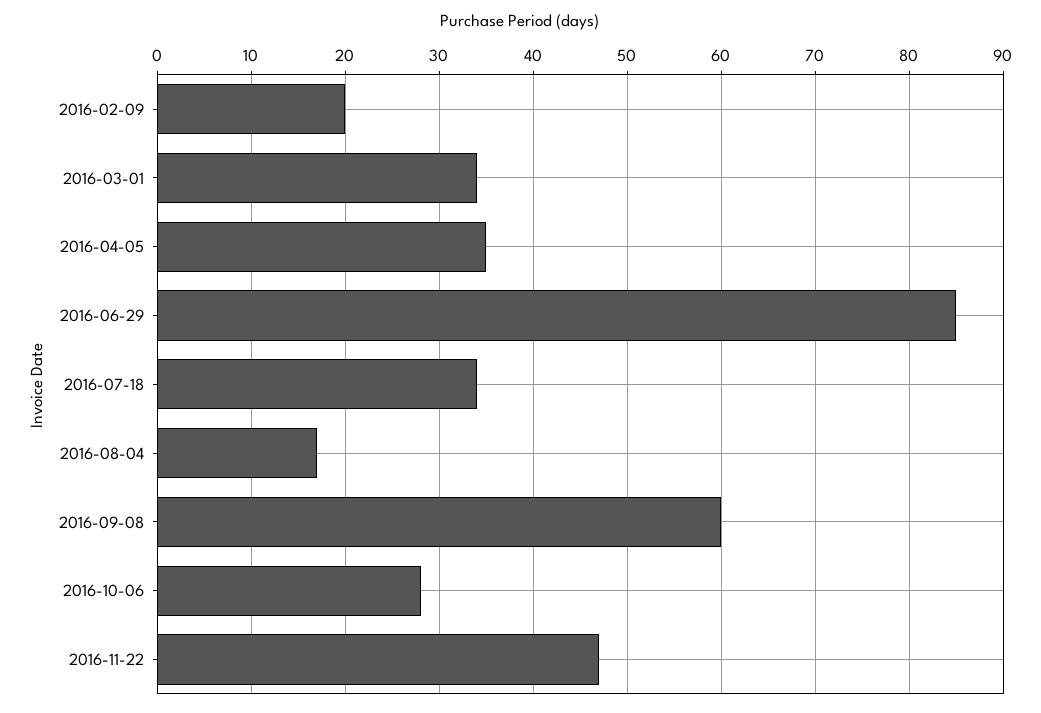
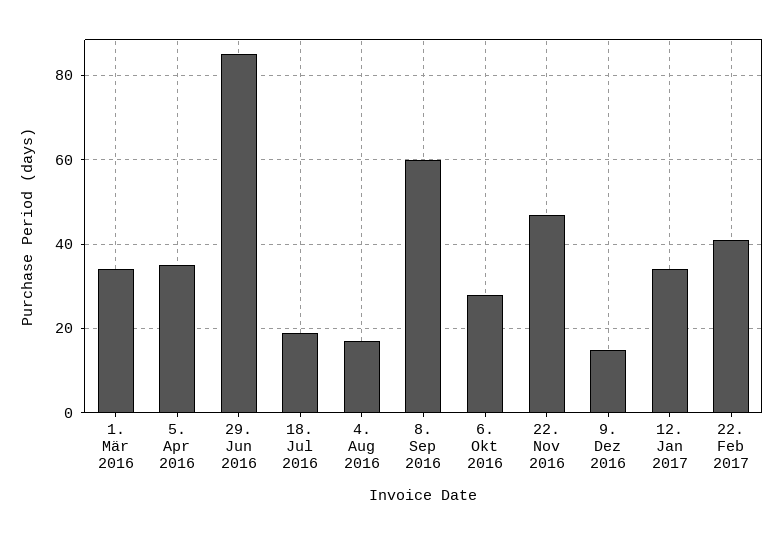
2016-02-09: 20 -> none
2016-07-18: 34 -> 20
9. Dez 2016: none -> 15
12. Jan 2017: none -> 35
22. Feb 2017: none -> 40

